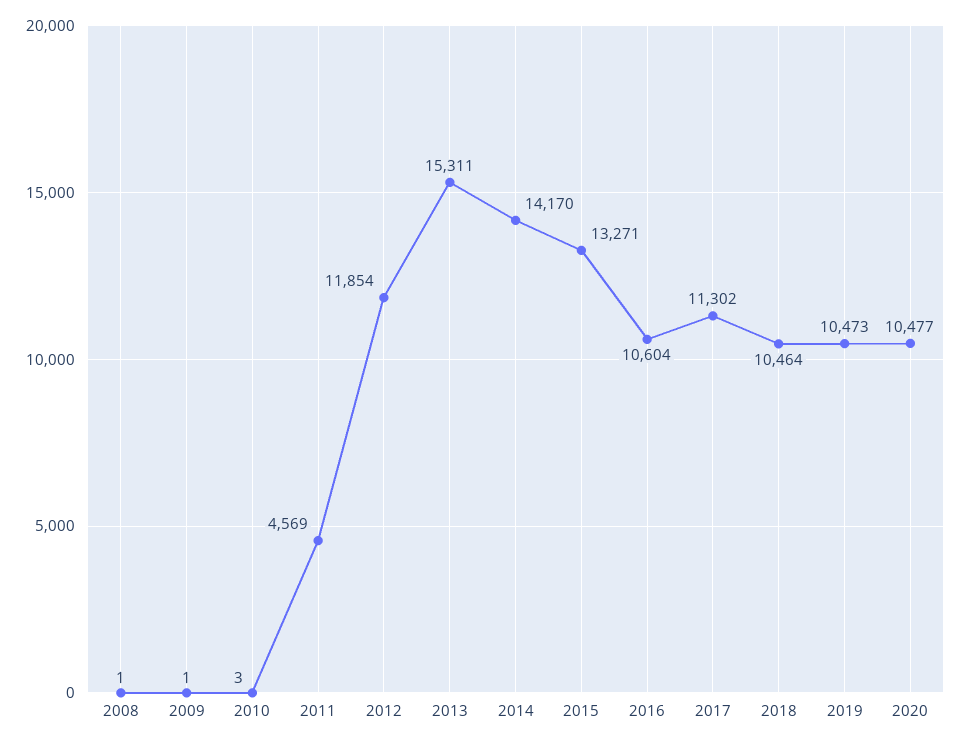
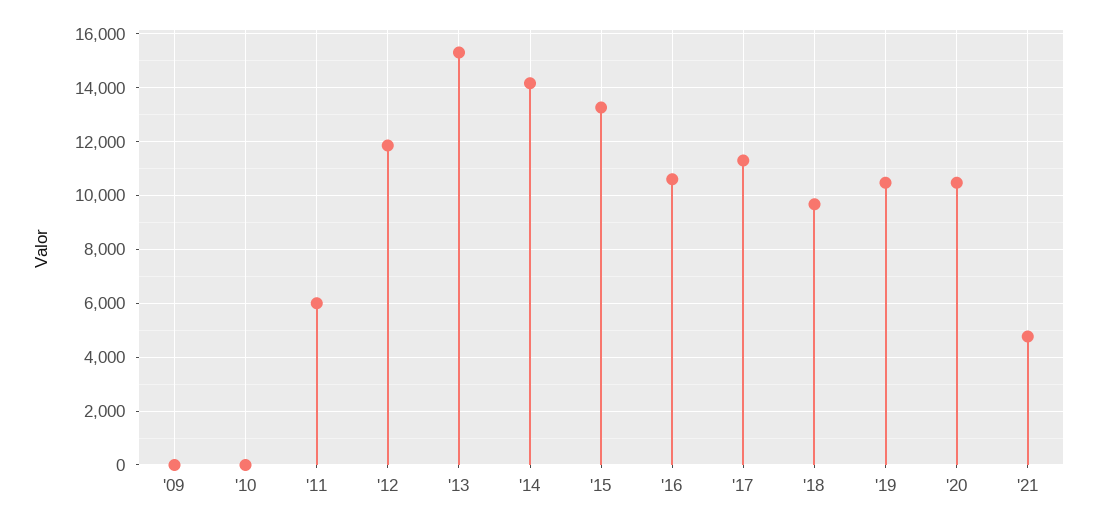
2008: 1 -> none
2011: 4569 -> 6000
2018: 10464 -> 9750
'21: none -> 4750

